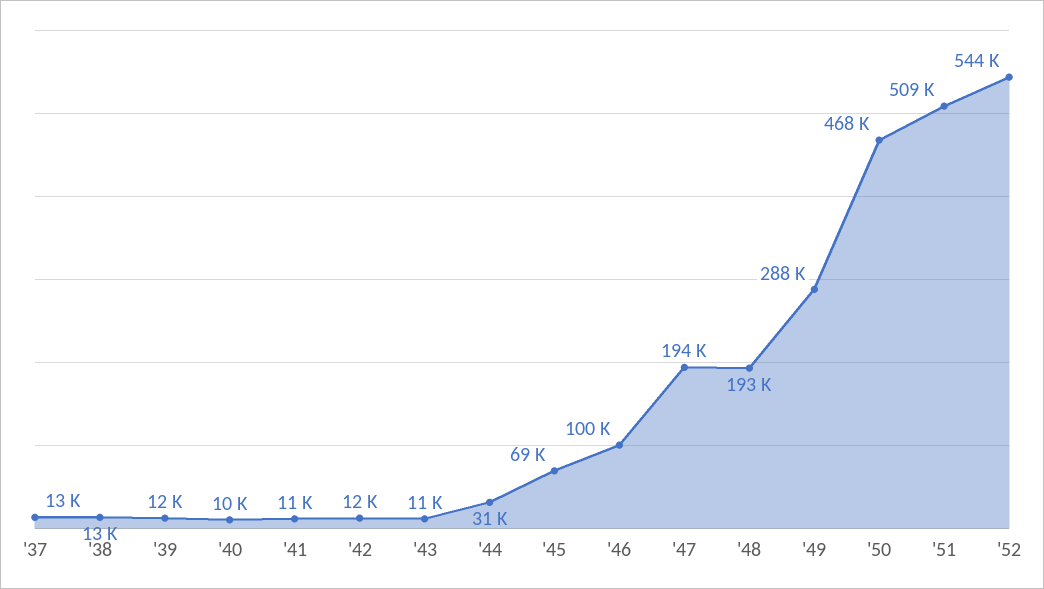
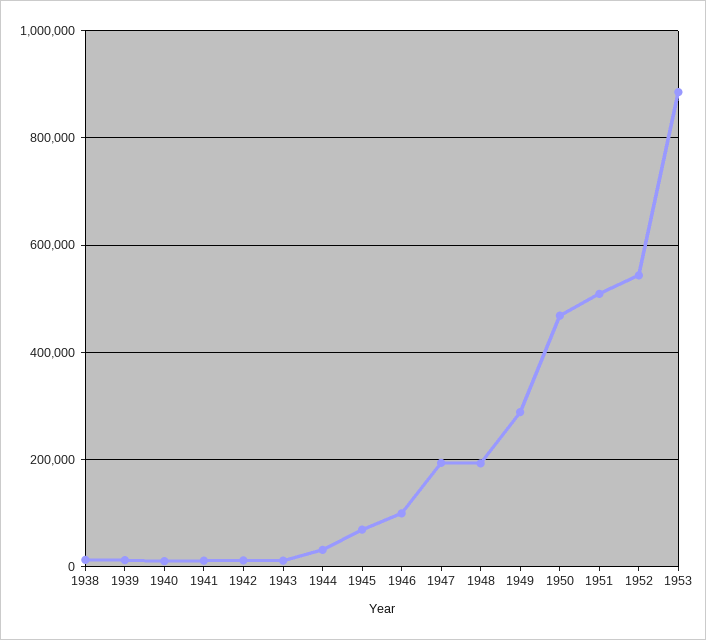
'37: 13000 -> none
1953: none -> 880000

